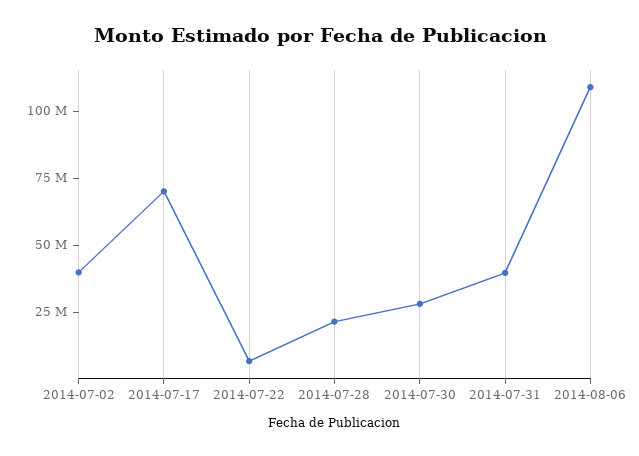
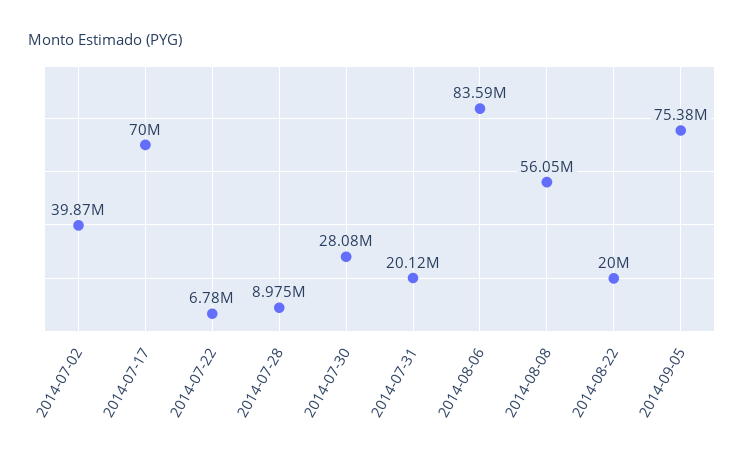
2014-07-28: 20000000 -> 8975000
2014-07-31: 40000000 -> 20120000
2014-08-06: 110000000 -> 83590000
2014-08-08: none -> 56050000
2014-08-22: none -> 20000000
2014-09-05: none -> 75380000

